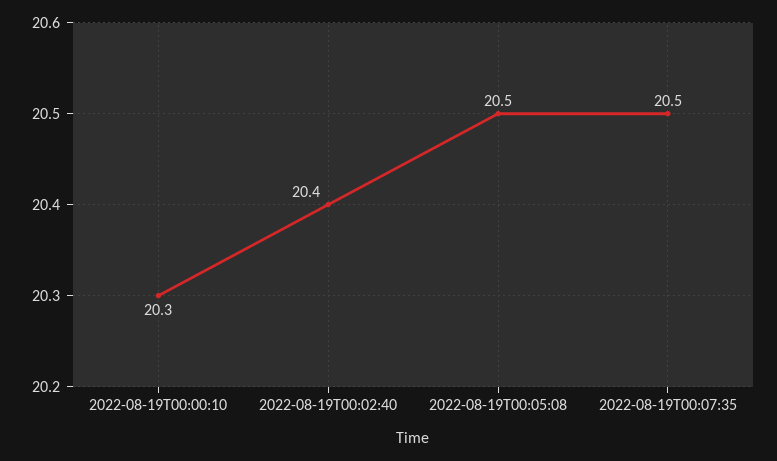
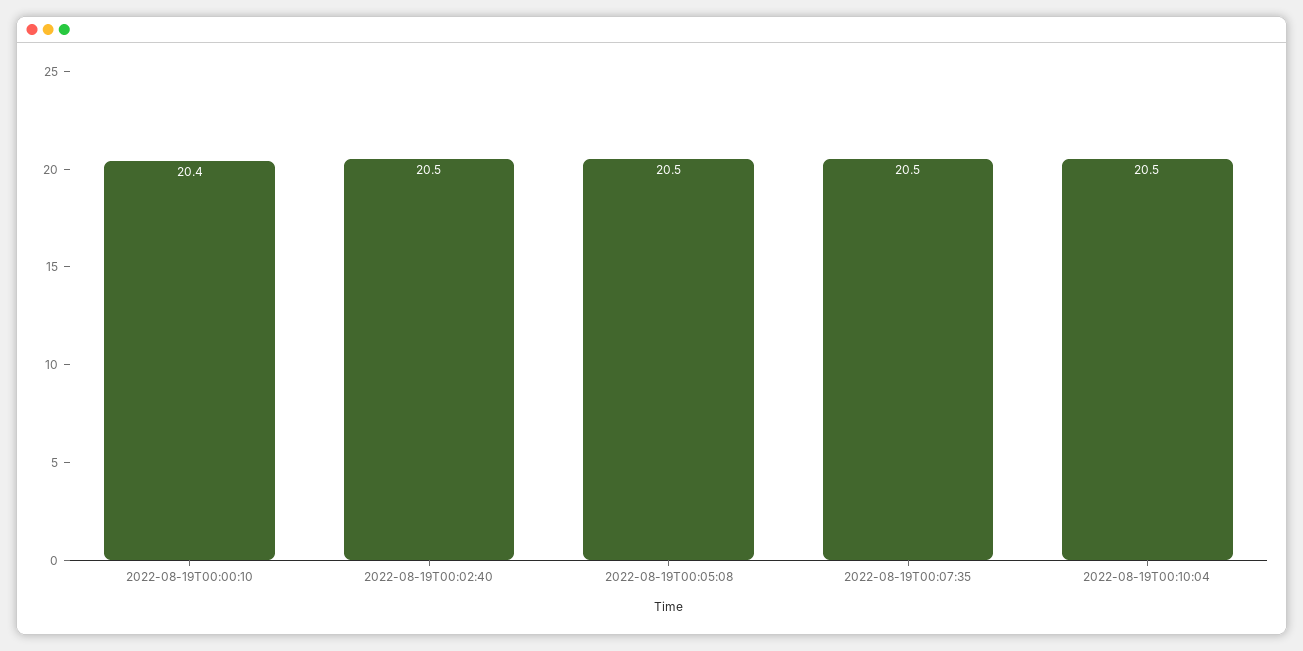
2022-08-19T00:00:10: 20.3 -> 20.4
2022-08-19T00:02:40: 20.4 -> 20.5
2022-08-19T00:10:04: none -> 20.5

